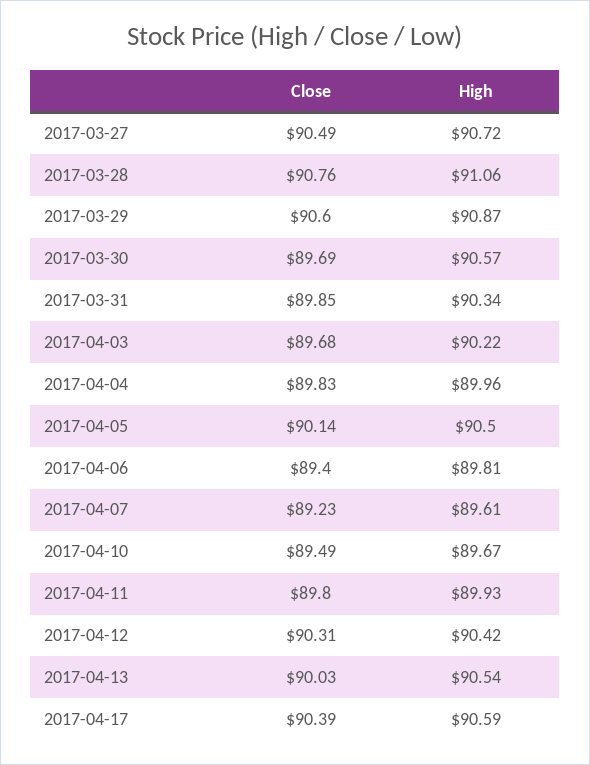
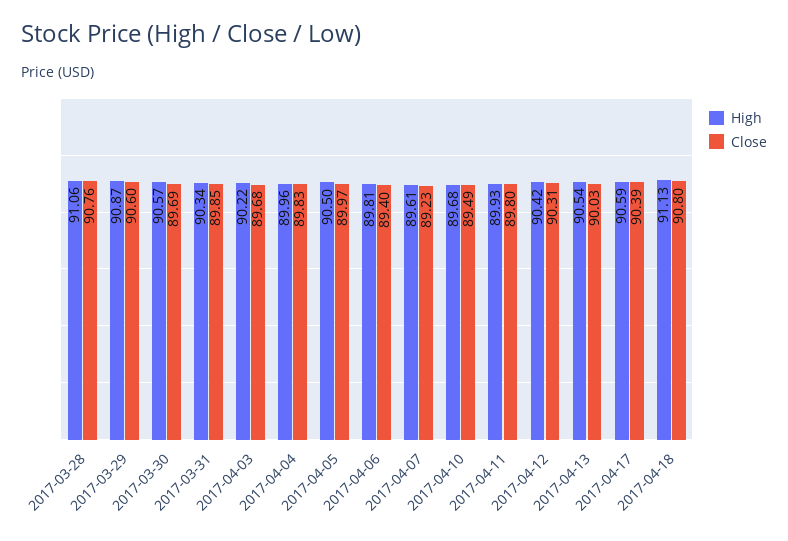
Close, 2017-03-27: 90.49 -> none
High, 2017-03-27: 90.72 -> none
Close, 2017-04-05: 90.14 -> 89.97
High, 2017-04-10: 89.67 -> 89.68
High, 2017-04-18: none -> 91.13
Close, 2017-04-18: none -> 90.8

